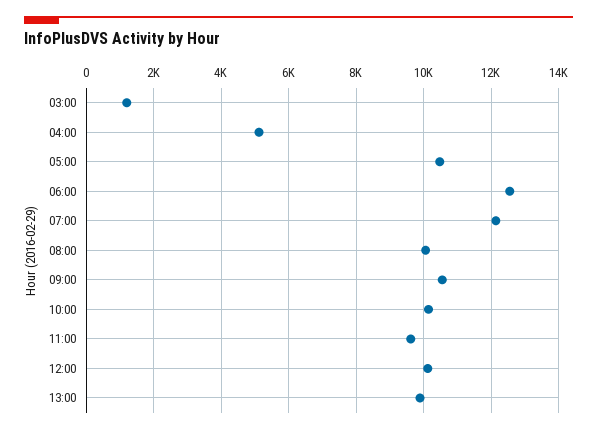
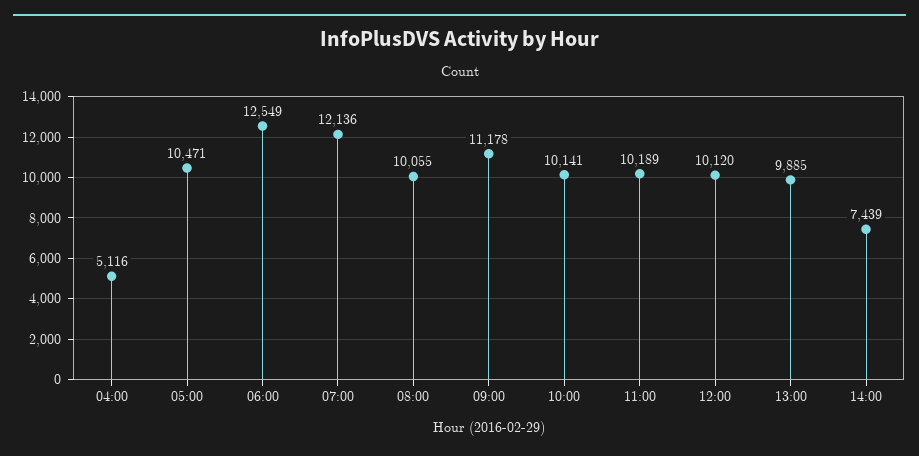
03:00: 1200 -> none
09:00: 10600 -> 11178
11:00: 9600 -> 10189
14:00: none -> 7439

